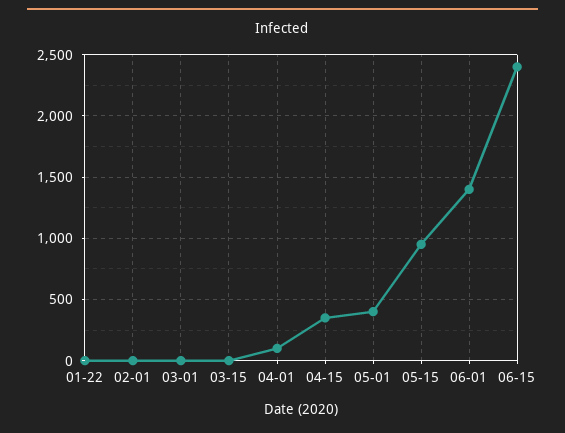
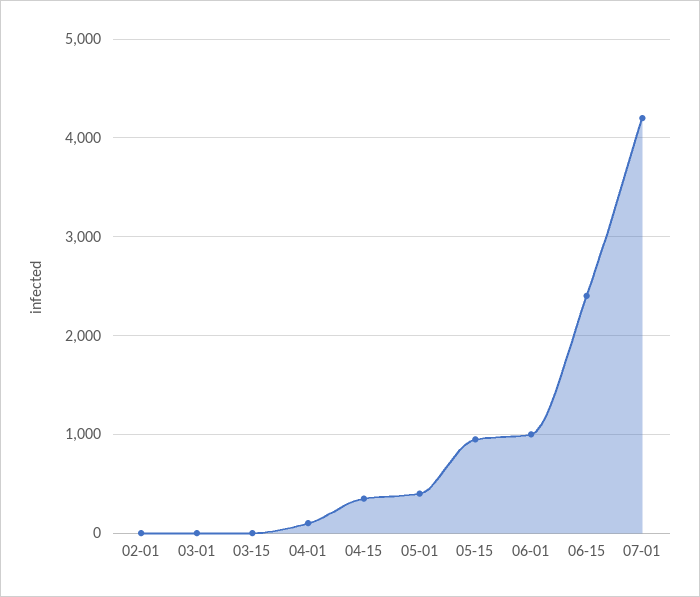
01-22: 0 -> none
06-01: 1400 -> 1000
07-01: none -> 4200

